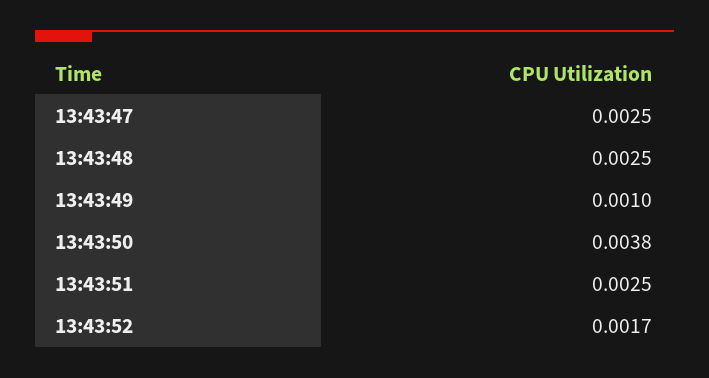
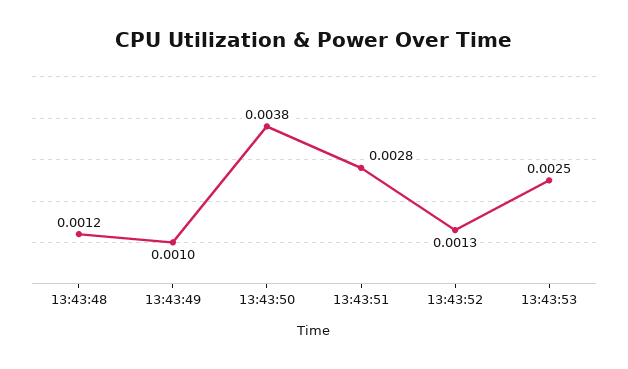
13:43:47: 0.0025 -> none
13:43:48: 0.0025 -> 0.0012
13:43:51: 0.0025 -> 0.0028
13:43:52: 0.0017 -> 0.0013
13:43:53: none -> 0.0025

